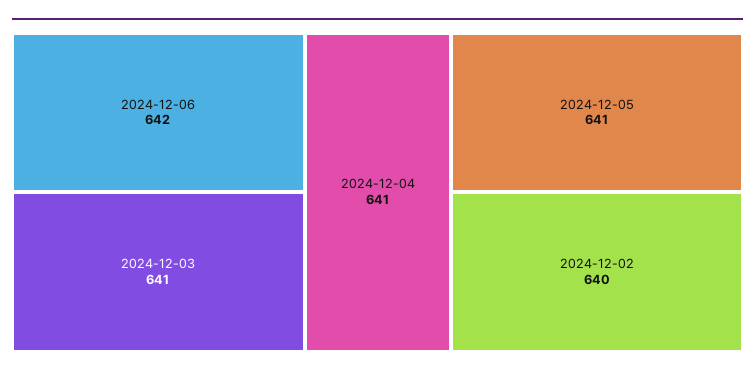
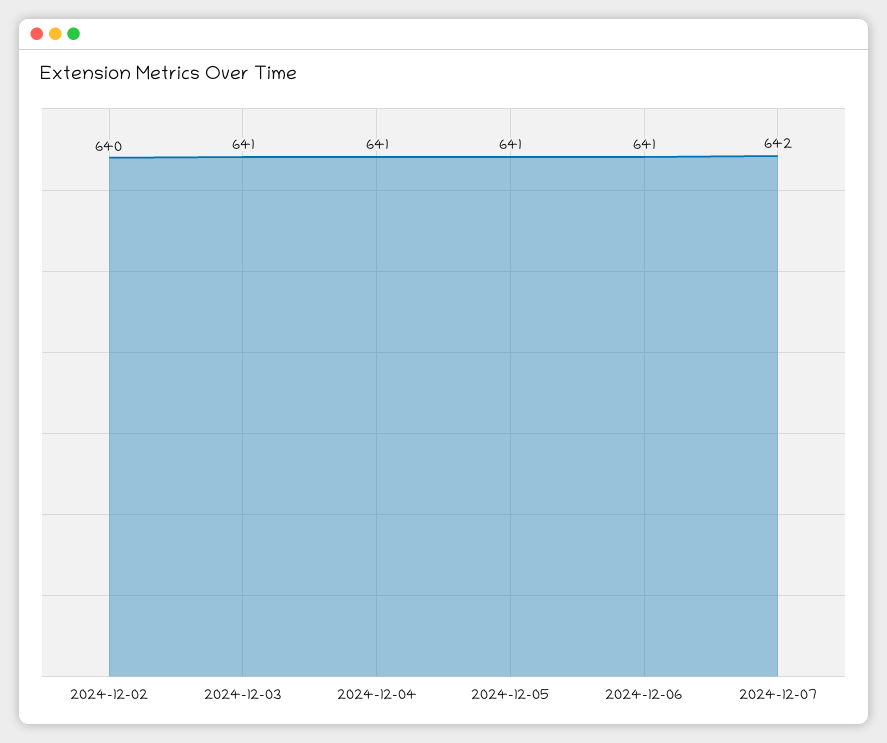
2024-12-06: 642 -> 641
2024-12-07: none -> 642

